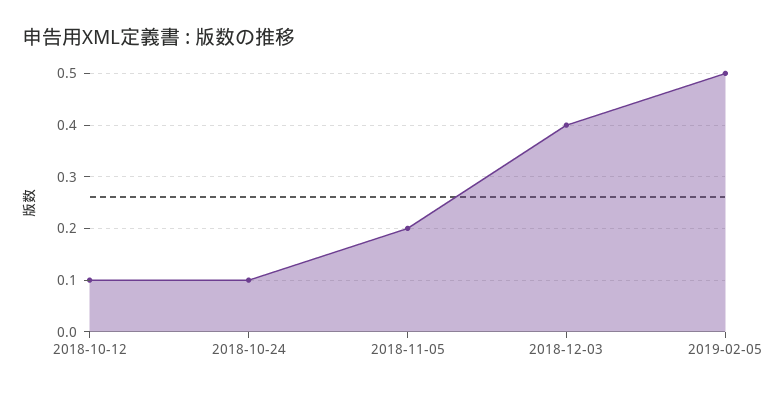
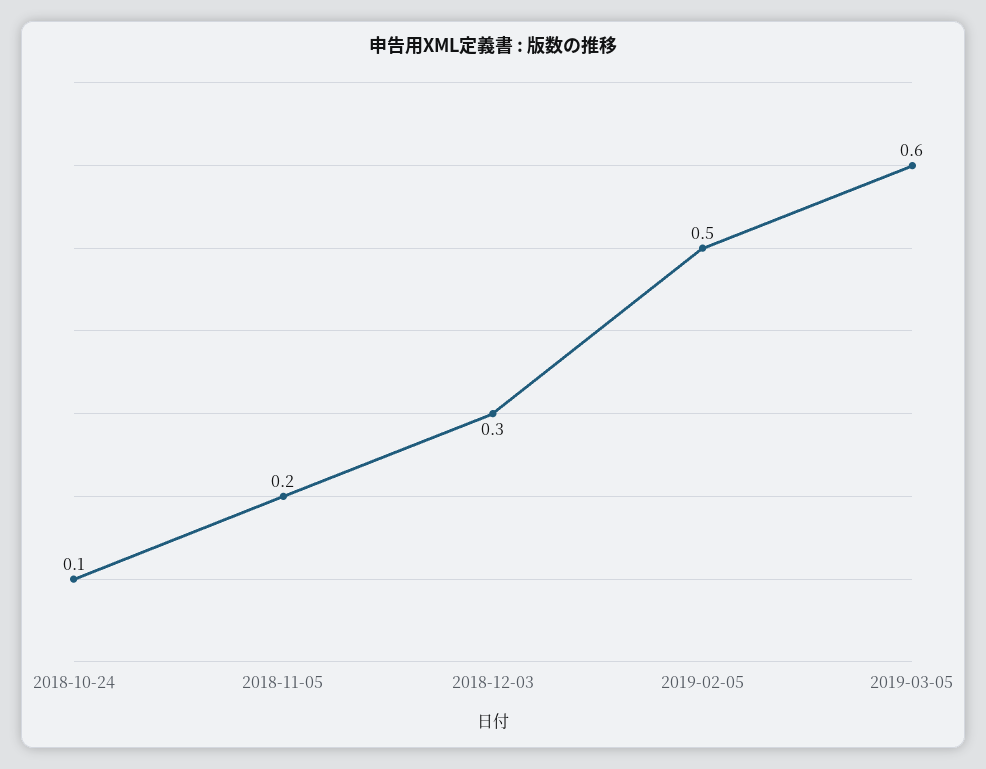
2018-10-12: 0.1 -> none
2018-12-03: 0.4 -> 0.3
2019-03-05: none -> 0.6

